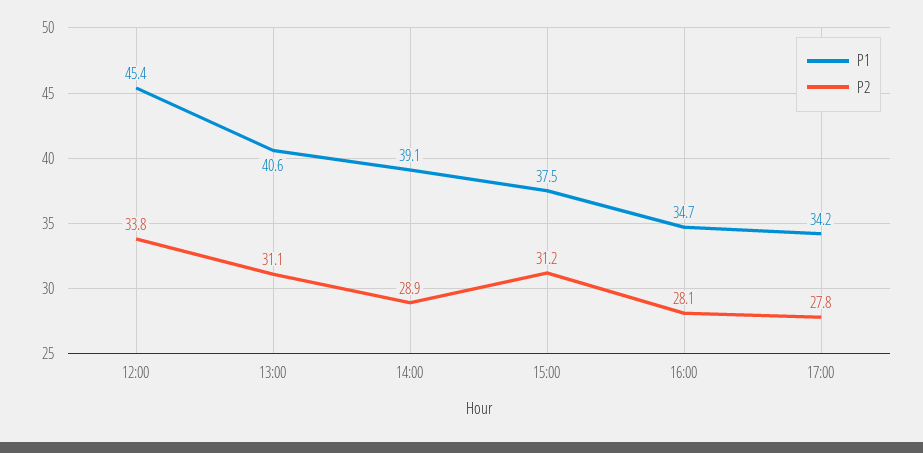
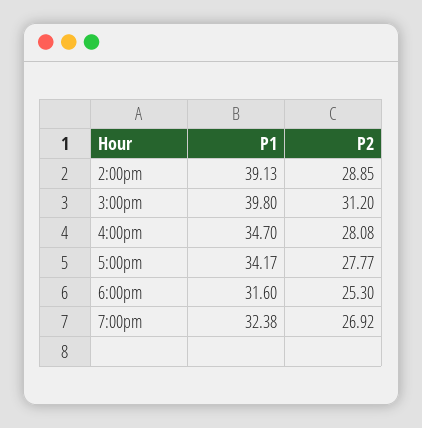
P1, 12:00: 45.4 -> none
P2, 12:00: 33.8 -> none
P1, 13:00: 40.6 -> none
P2, 13:00: 31.1 -> none
P1, 15:00: 37.5 -> 39.8
P1, 6:00pm: none -> 31.6
P2, 6:00pm: none -> 25.3
P1, 7:00pm: none -> 32.38
P2, 7:00pm: none -> 26.92

